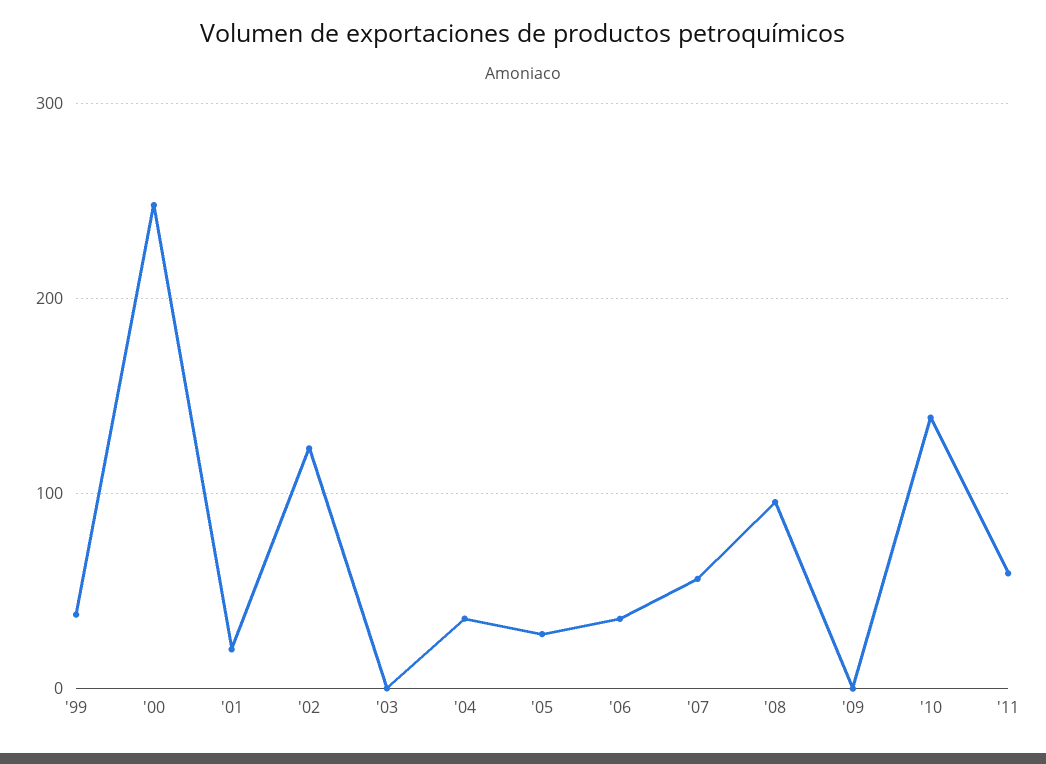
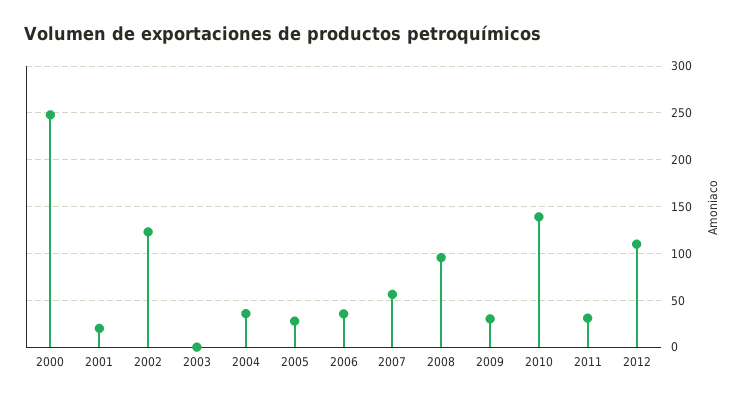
'99: 40 -> none
'09: 0 -> 30
'11: 60 -> 30
2012: none -> 110

